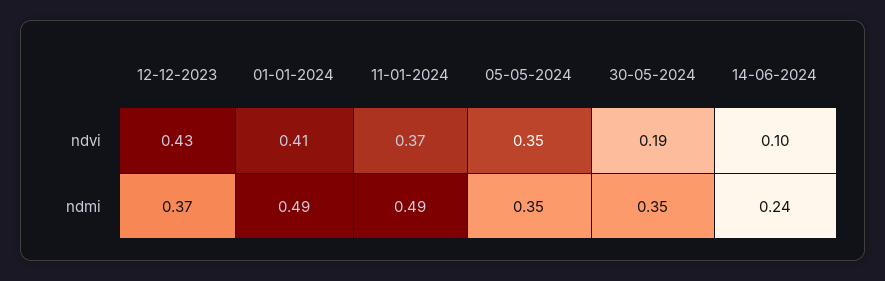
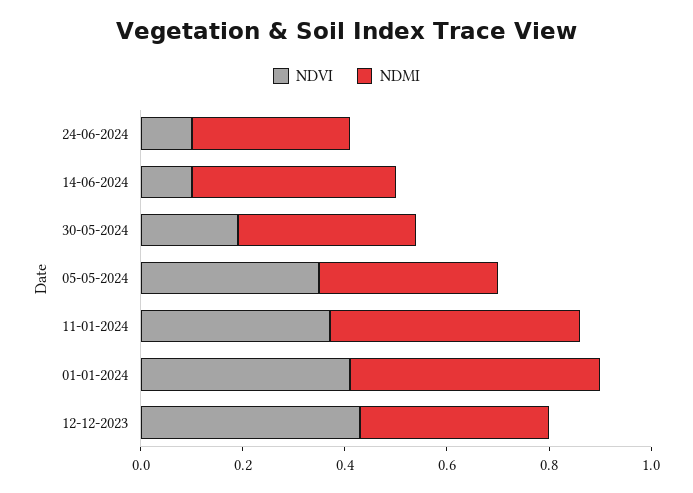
ndmi, 14-06-2024: 0.24 -> 0.4
ndvi, 24-06-2024: none -> 0.1
ndmi, 24-06-2024: none -> 0.3

